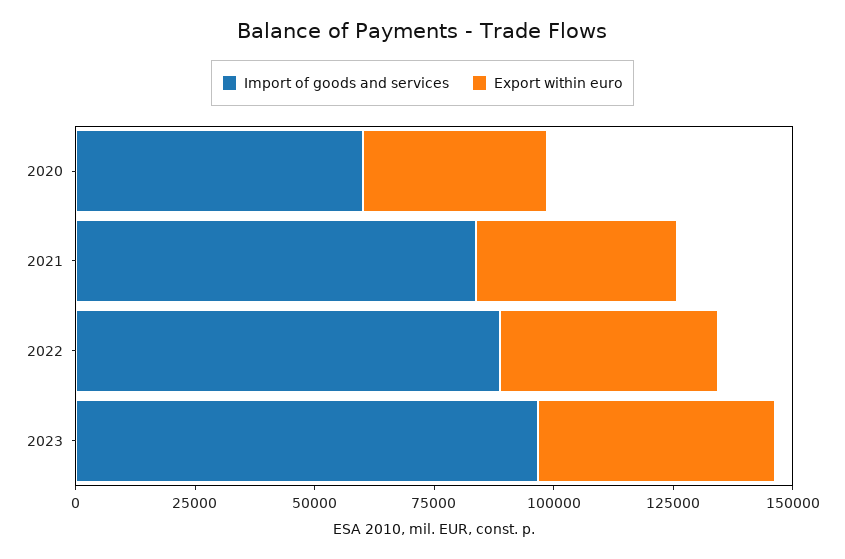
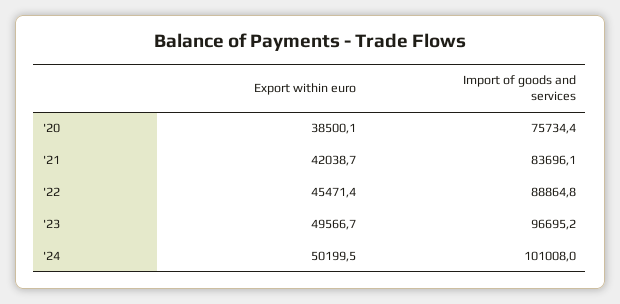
Import of goods and services, 2020: 60000 -> 75734.4
Export within euro, '24: none -> 50199.5
Import of goods and services, '24: none -> 101008

